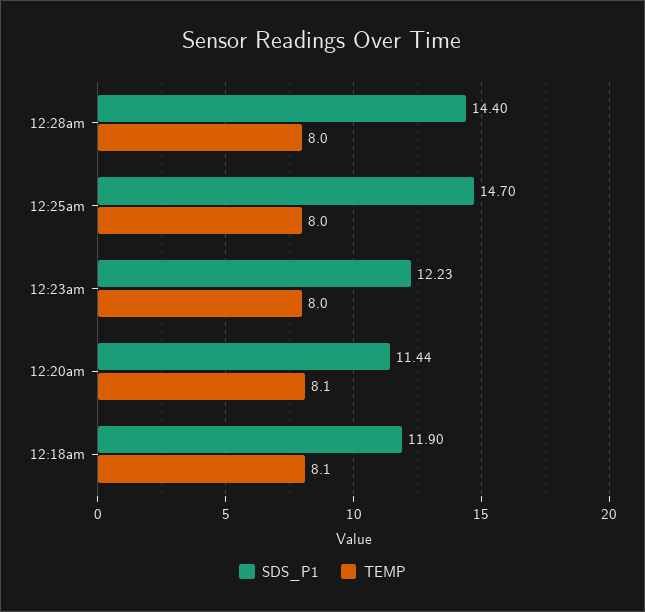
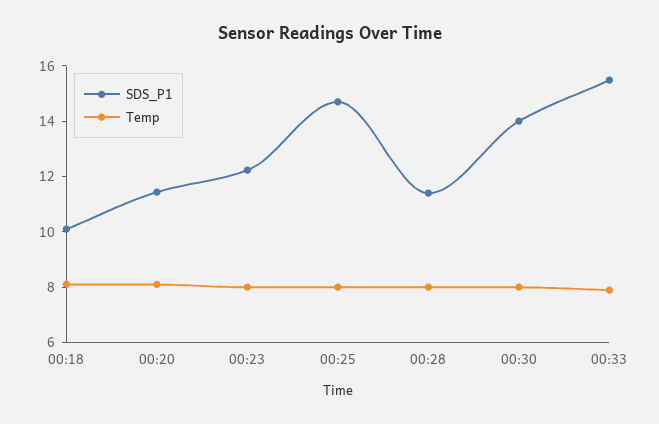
SDS_P1, 12:28am: 14.4 -> 11.5
SDS_P1, 12:18am: 11.9 -> 10
SDS_P1, 00:30: none -> 14
TEMP, 00:30: none -> 8
SDS_P1, 00:33: none -> 15.5
TEMP, 00:33: none -> 8

